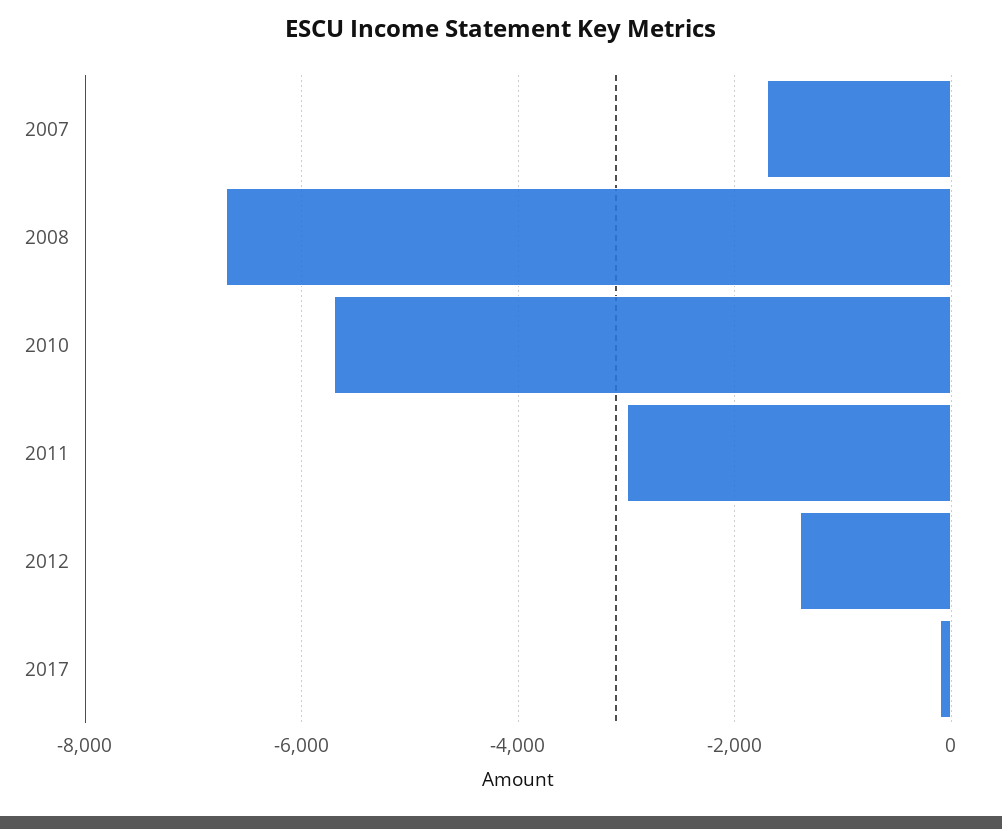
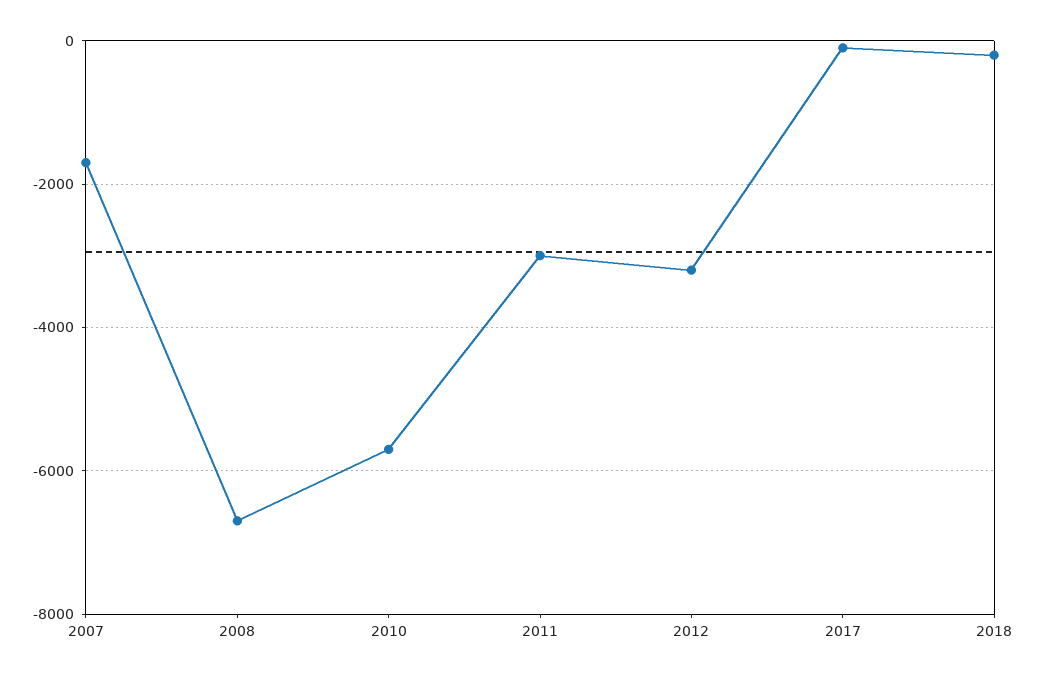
2012: -1400 -> -3200
2018: none -> -200

